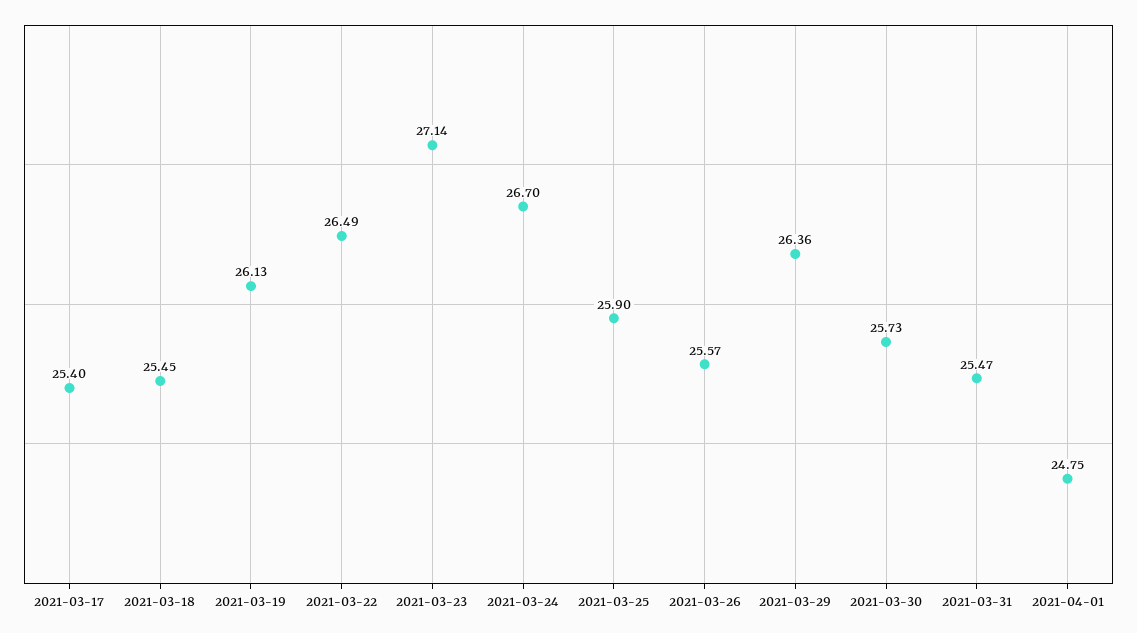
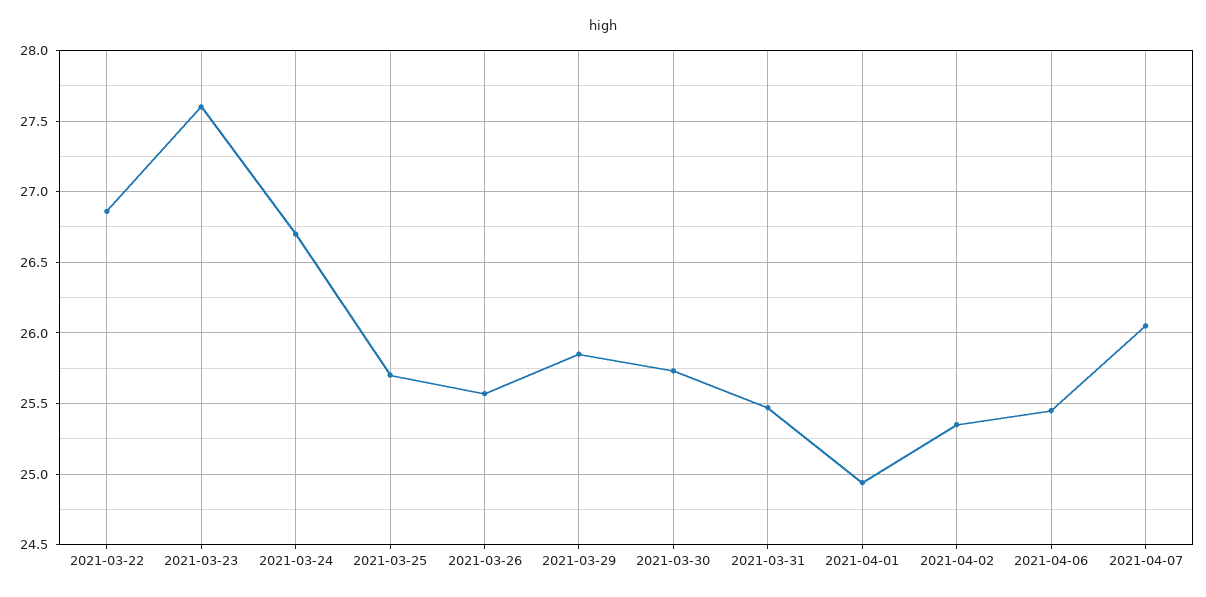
2021-03-17: 25.4 -> none
2021-03-18: 25.45 -> none
2021-03-19: 26.13 -> none
2021-03-22: 26.49 -> 26.85
2021-03-23: 27.14 -> 27.6
2021-03-25: 25.9 -> 25.7
2021-03-29: 26.36 -> 25.85
2021-04-01: 24.75 -> 24.95
2021-04-02: none -> 25.35
2021-04-06: none -> 25.45
2021-04-07: none -> 26.05

